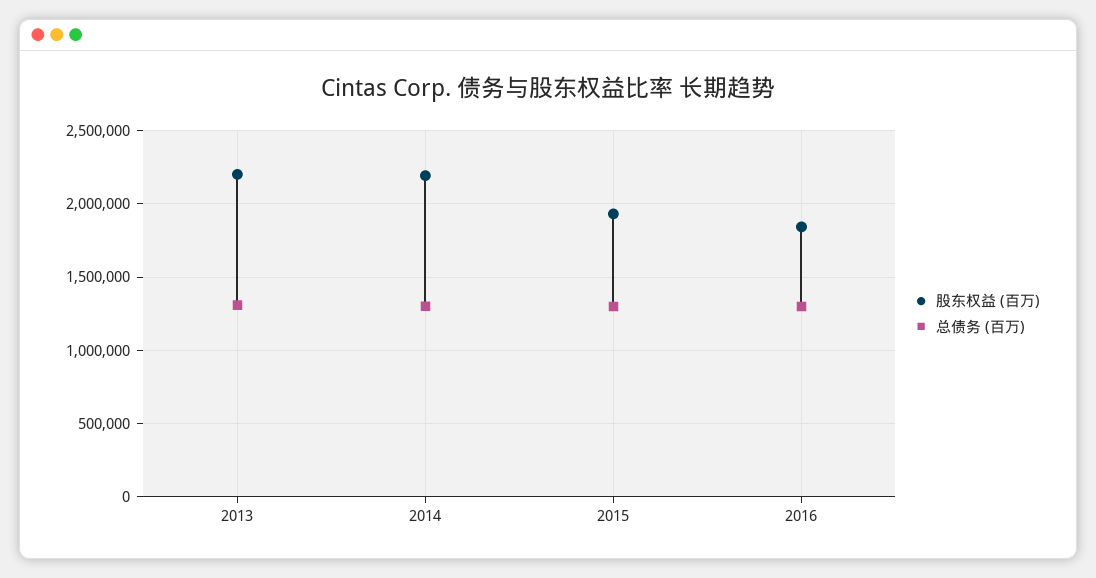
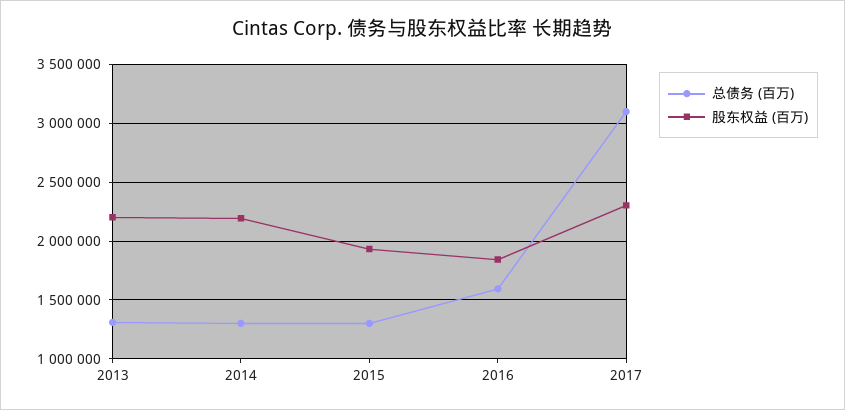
总债务 (百万), 2016: 1300000 -> 1600000
总债务 (百万), 2017: none -> 3100000
股东权益 (百万), 2017: none -> 2300000

